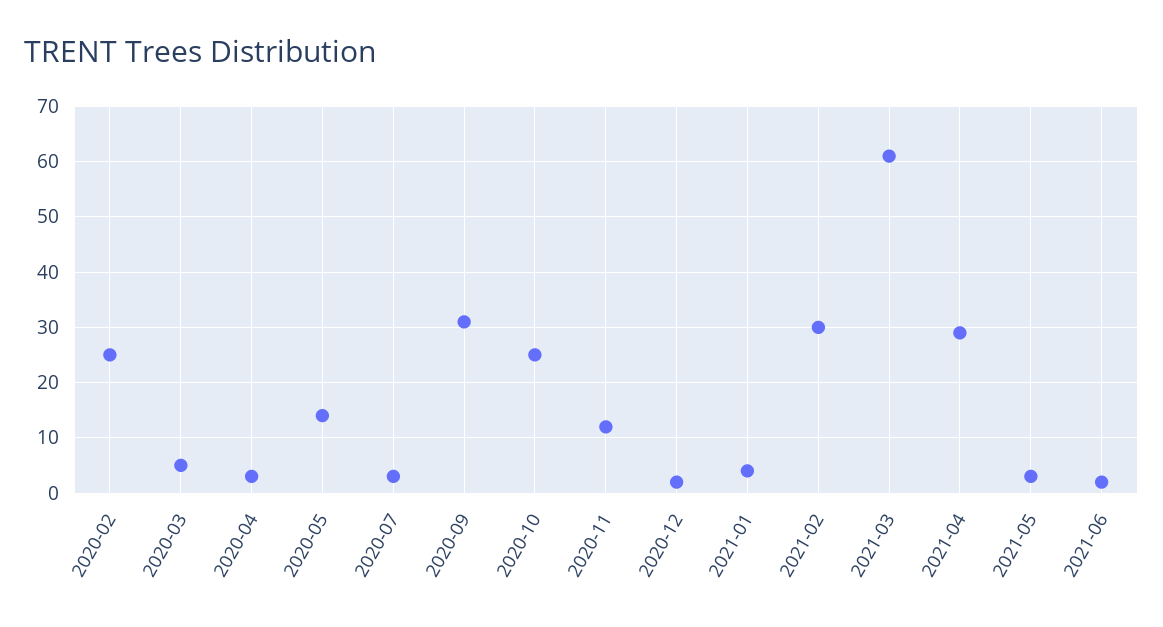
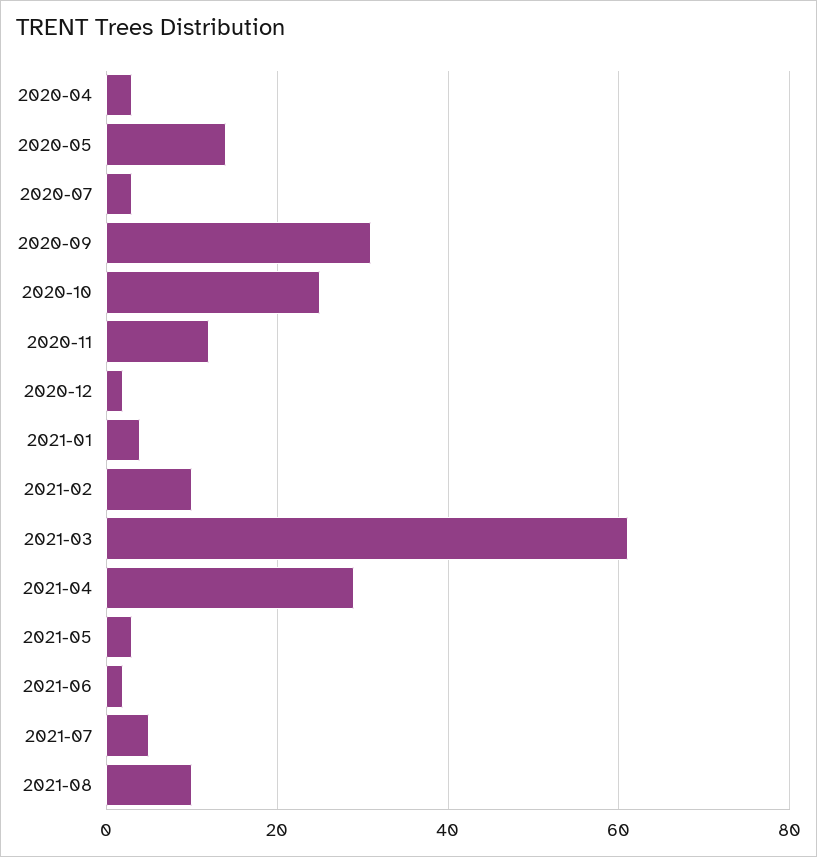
2020-02: 25 -> none
2020-03: 5 -> none
2021-02: 30 -> 10
2021-07: none -> 5
2021-08: none -> 10

